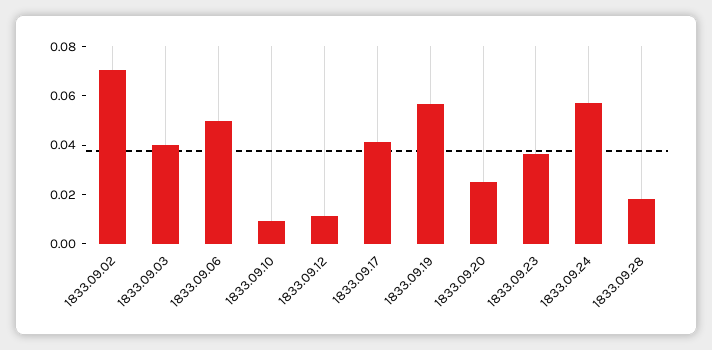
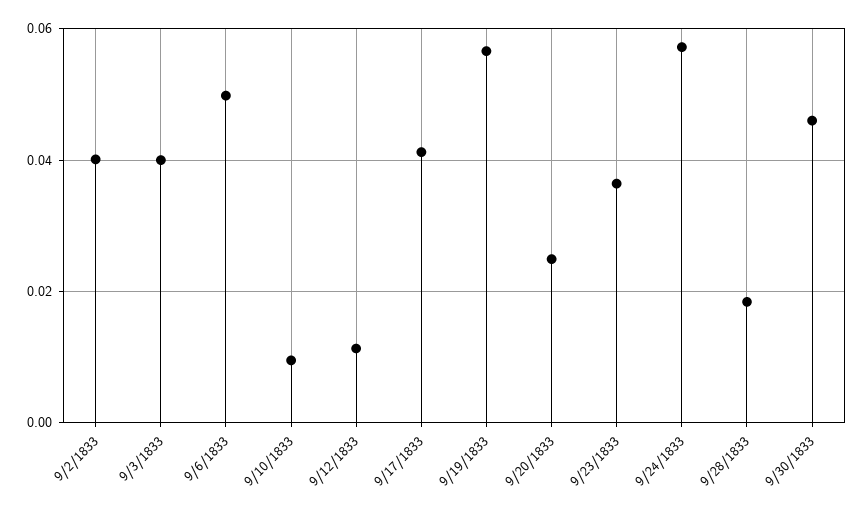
1833.09.02: 0.07 -> 0.04
9/30/1833: none -> 0.046

